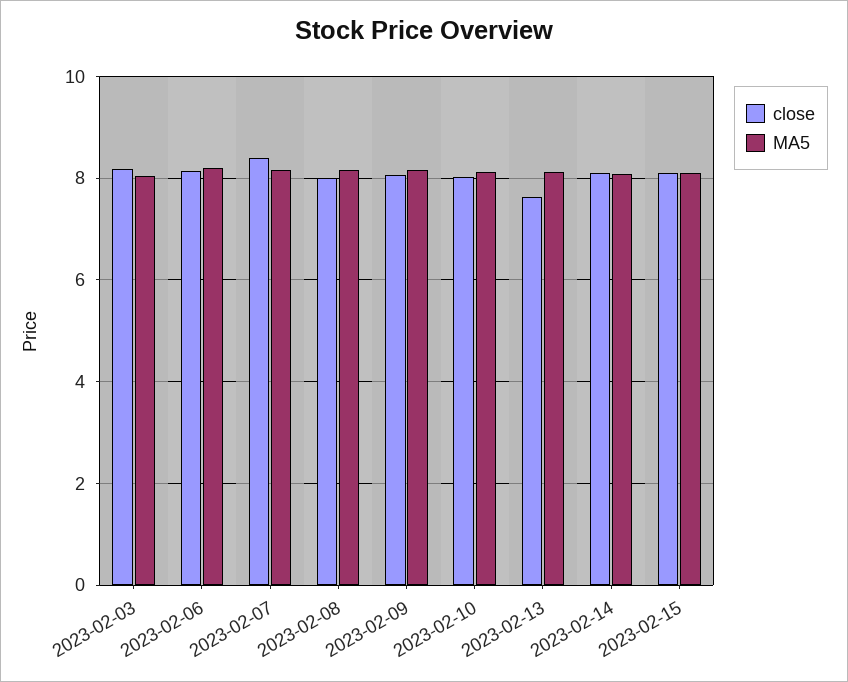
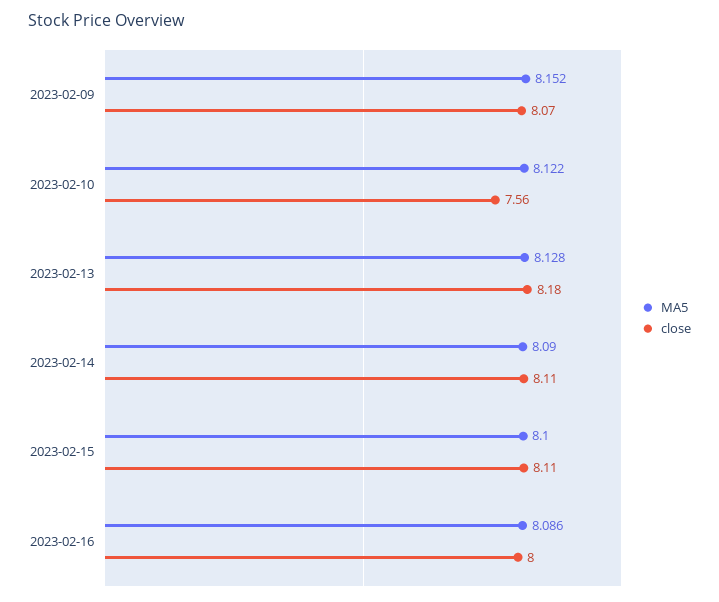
close, 2023-02-03: 8.2 -> none
MA5, 2023-02-03: 8 -> none
close, 2023-02-06: 8.2 -> none
MA5, 2023-02-06: 8.2 -> none
close, 2023-02-07: 8.4 -> none
MA5, 2023-02-07: 8.2 -> none
close, 2023-02-08: 8 -> none
MA5, 2023-02-08: 8.2 -> none
close, 2023-02-10: 8 -> 7.56
close, 2023-02-13: 7.6 -> 8.18
MA5, 2023-02-16: none -> 8.086
close, 2023-02-16: none -> 8

